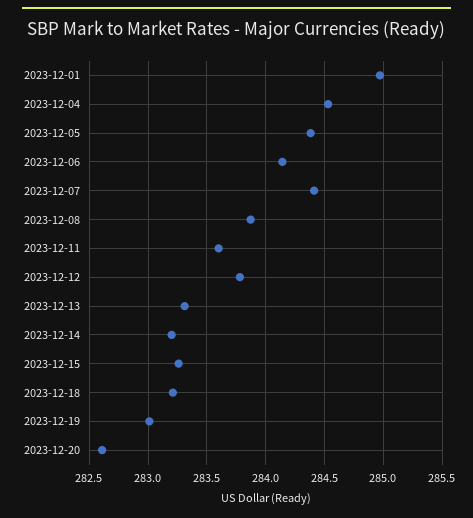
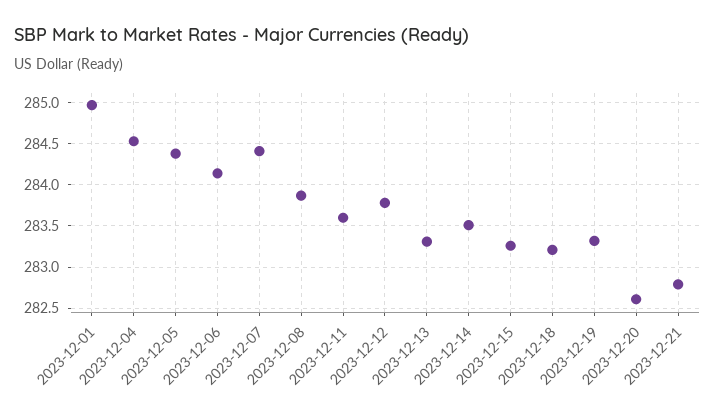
2023-12-14: 283.2 -> 283.5
2023-12-19: 283 -> 283.3
2023-12-21: none -> 282.8

